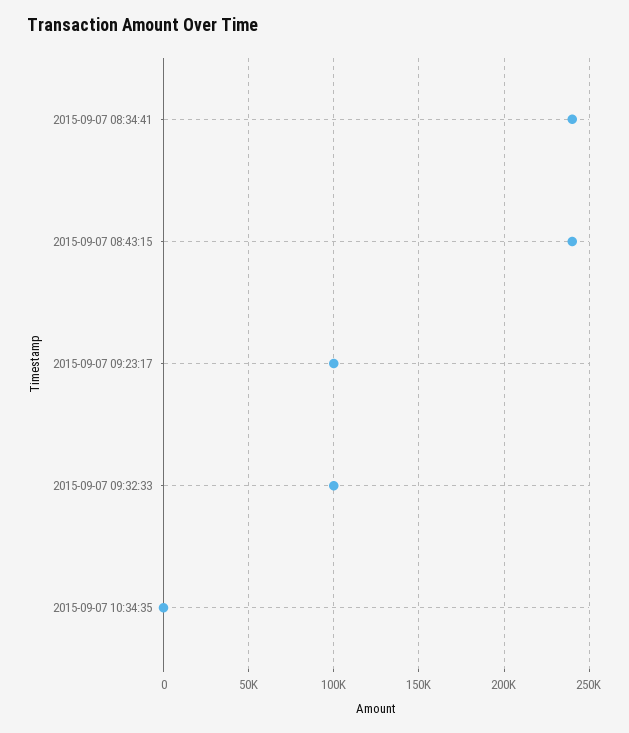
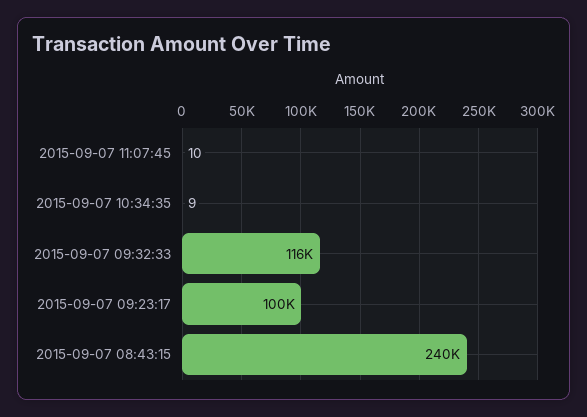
2015-09-07 08:34:41: 240000 -> none
2015-09-07 09:32:33: 100000 -> 116000
2015-09-07 11:07:45: none -> 10

